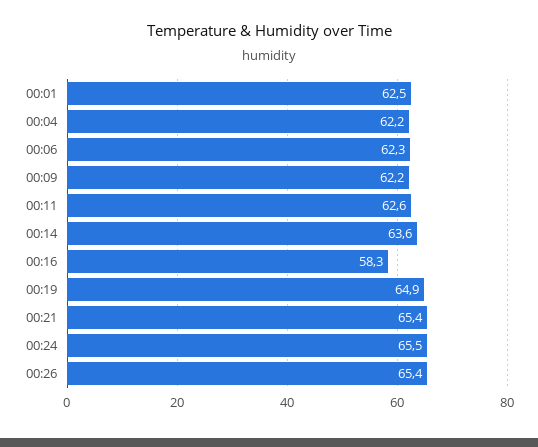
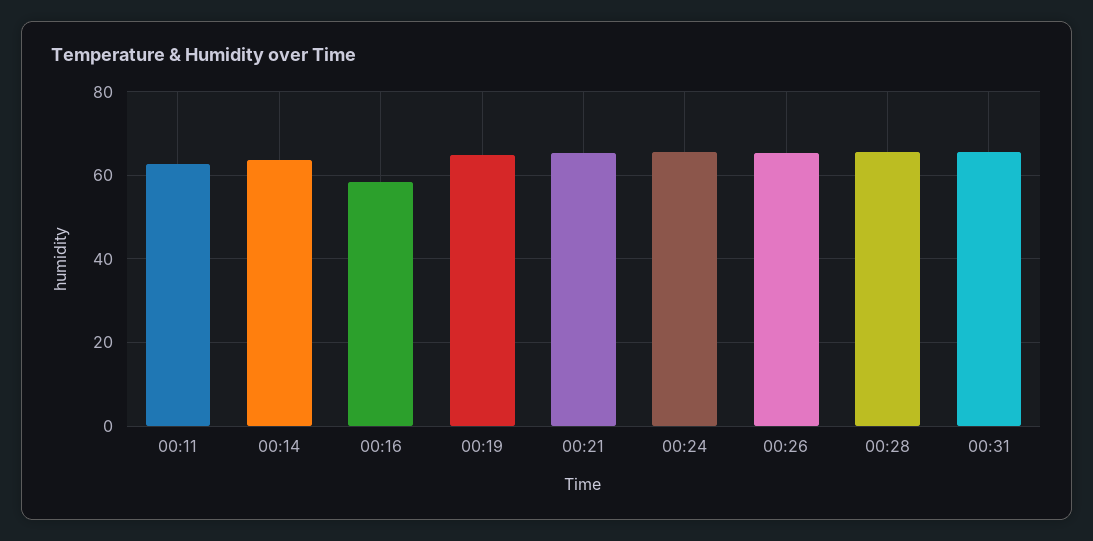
00:01: 62.5 -> none
00:04: 62.2 -> none
00:06: 62.3 -> none
00:09: 62.2 -> none
00:28: none -> 66
00:31: none -> 66

